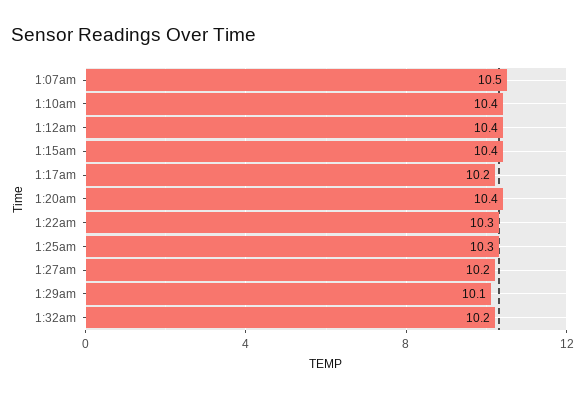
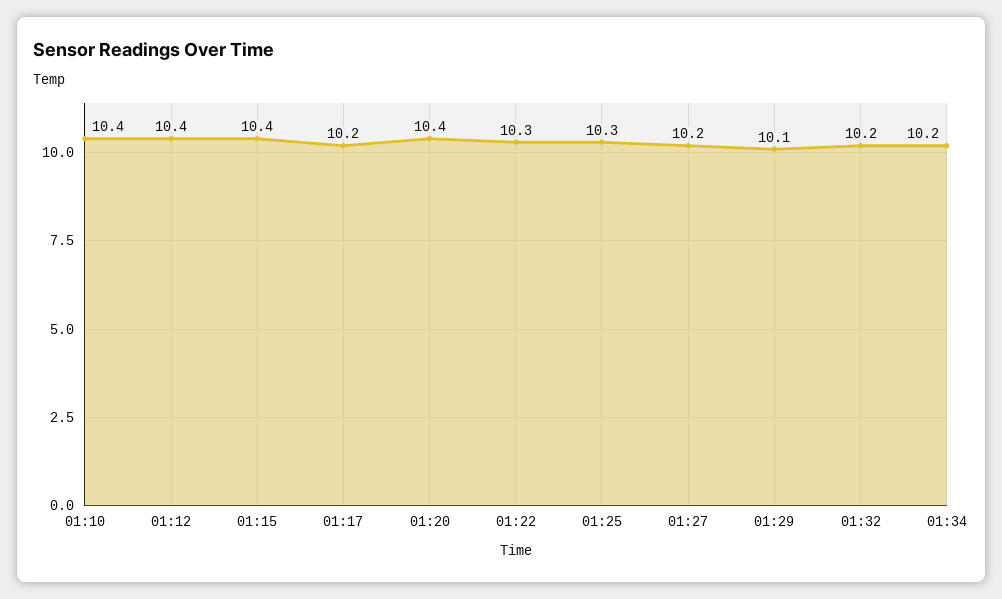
1:07am: 10.5 -> none
01:34: none -> 10.2

